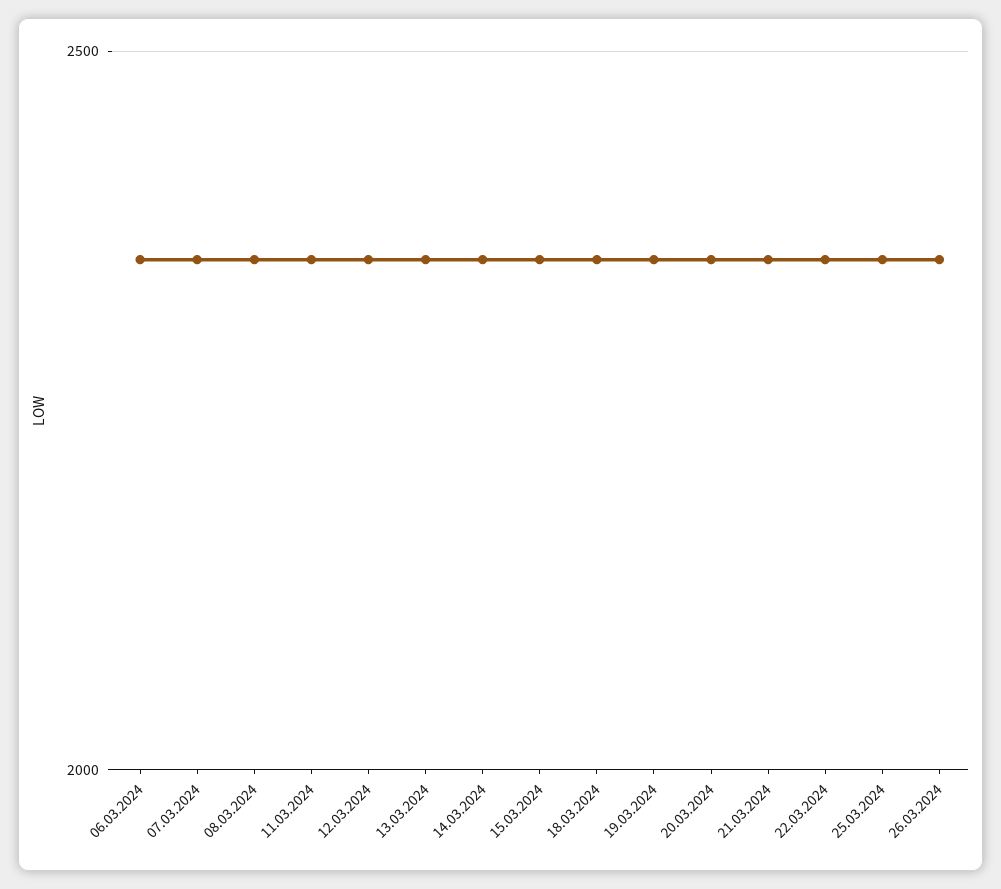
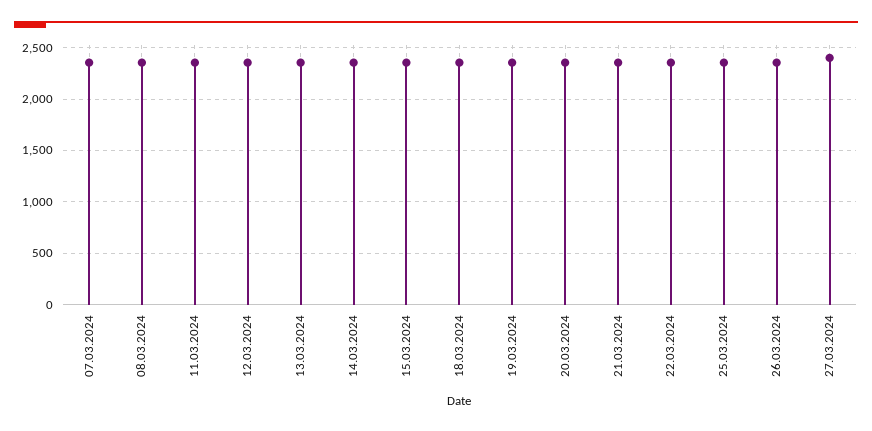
06.03.2024: 2350 -> none
27.03.2024: none -> 2400

